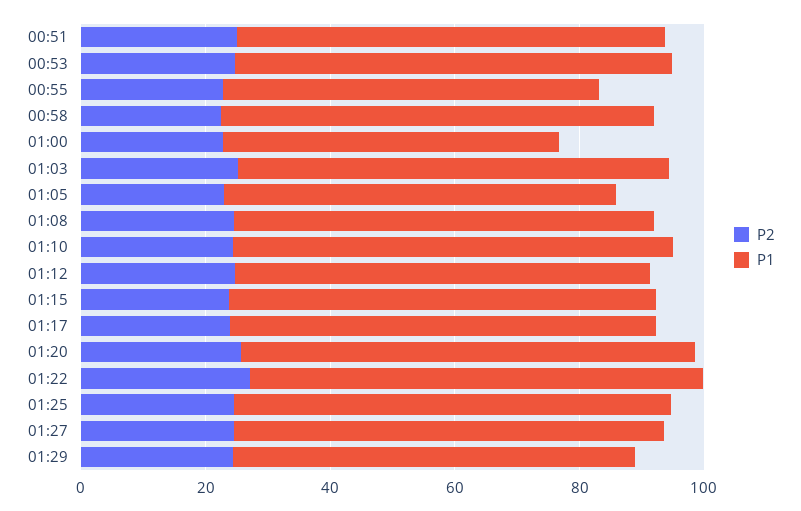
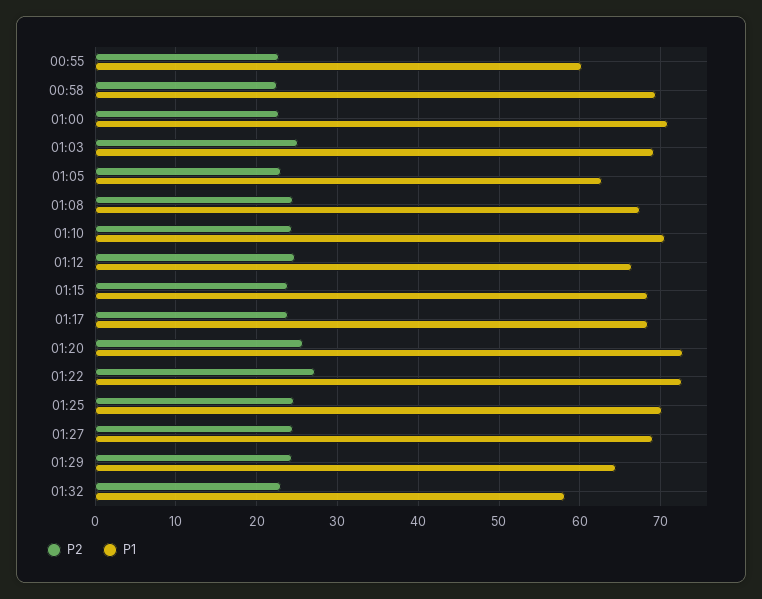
P2, 00:51: 25 -> none
P1, 00:51: 70 -> none
P2, 00:53: 25 -> none
P1, 00:53: 70 -> none
P1, 01:00: 55 -> 71
P2, 01:32: none -> 23
P1, 01:32: none -> 58

